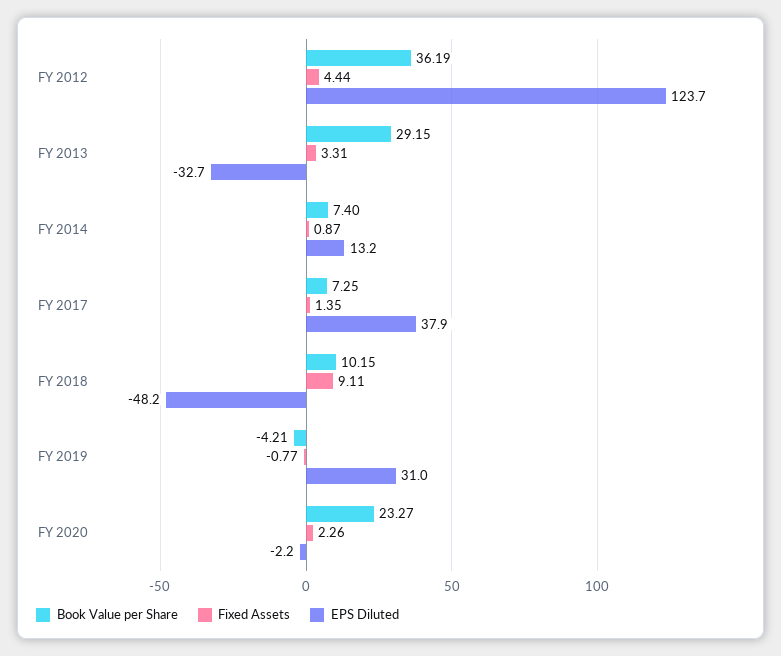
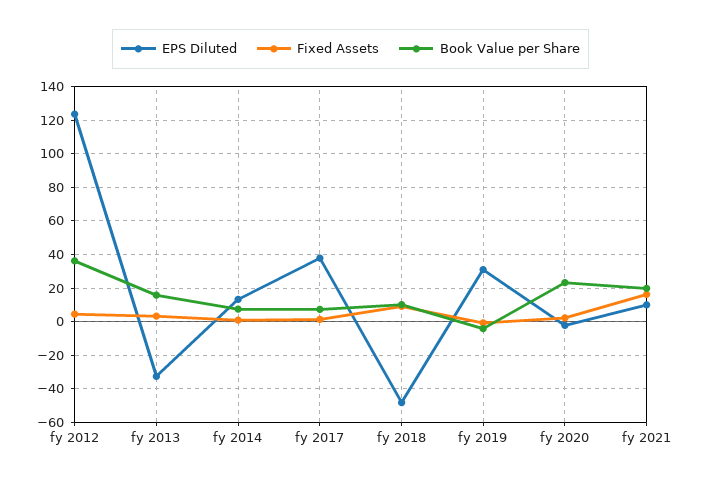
Book Value per Share, FY 2013: 29.15 -> 15
EPS Diluted, fy 2021: none -> 10
Fixed Assets, fy 2021: none -> 15
Book Value per Share, fy 2021: none -> 20

